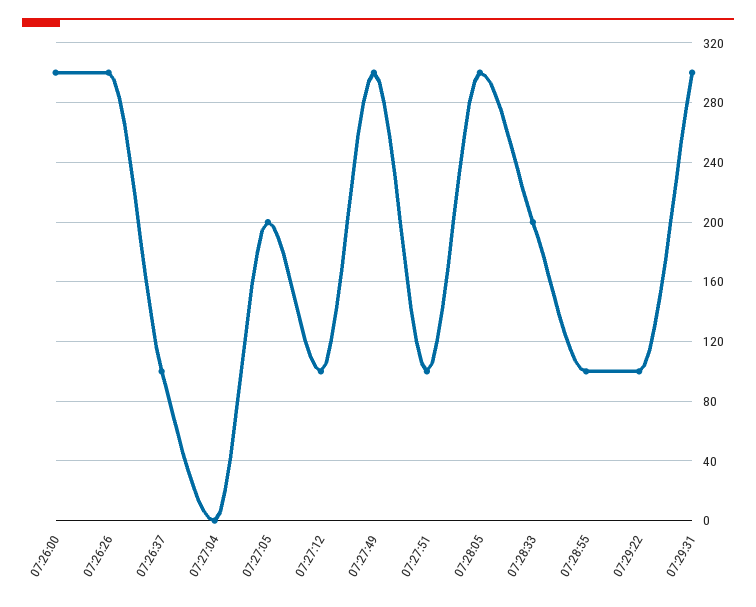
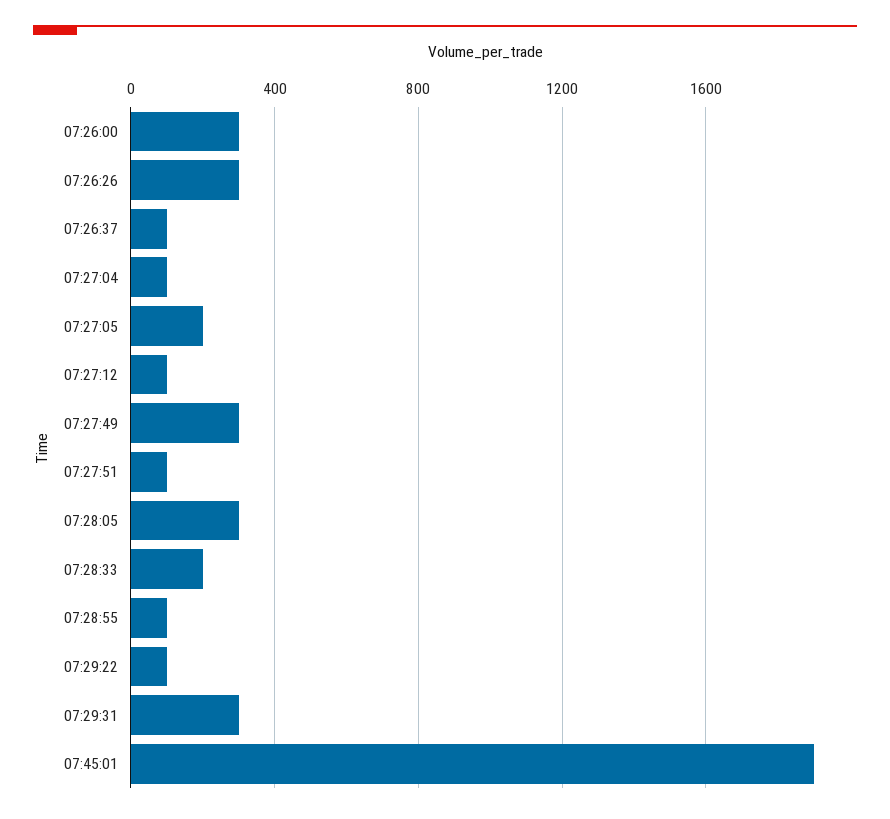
07:27:04: 0 -> 100
07:45:01: none -> 1900

